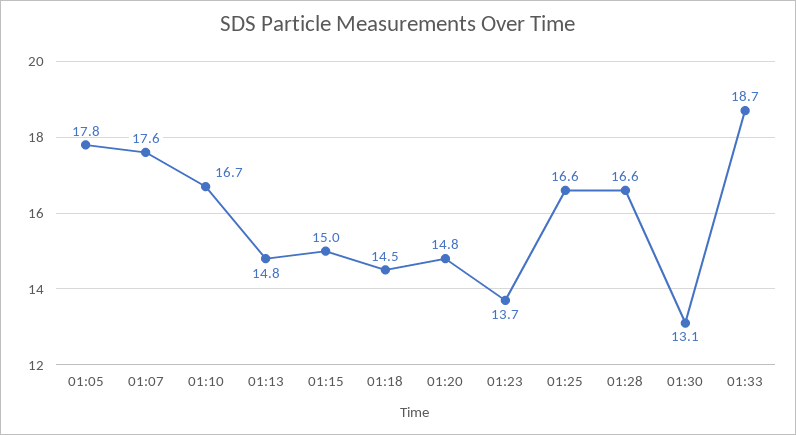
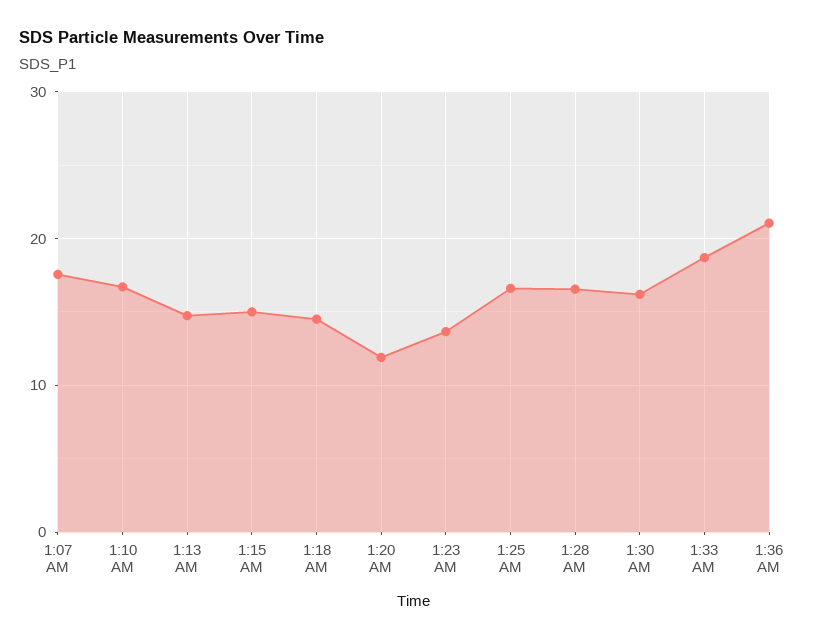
01:05: 17.8 -> none
01:20: 14.8 -> 12
01:30: 13.1 -> 16
1:36 AM: none -> 21

